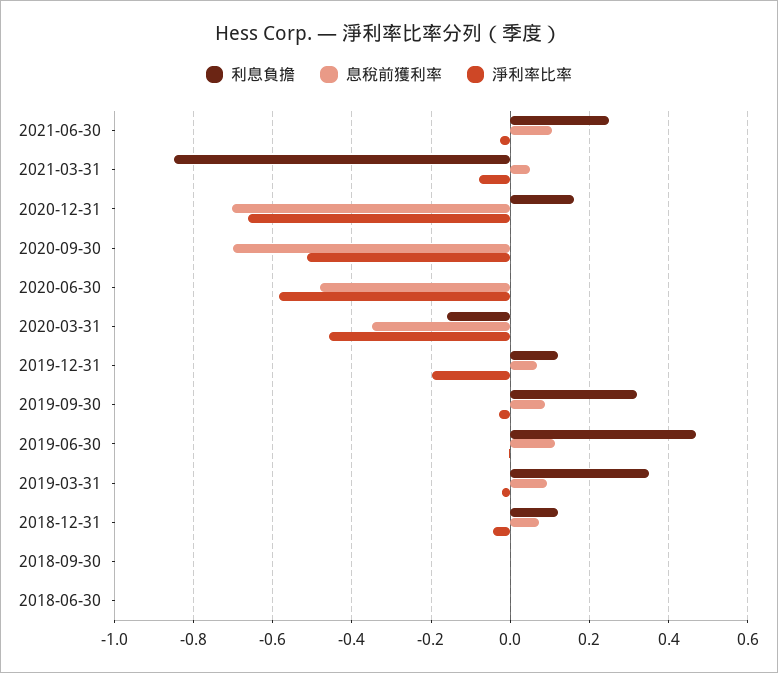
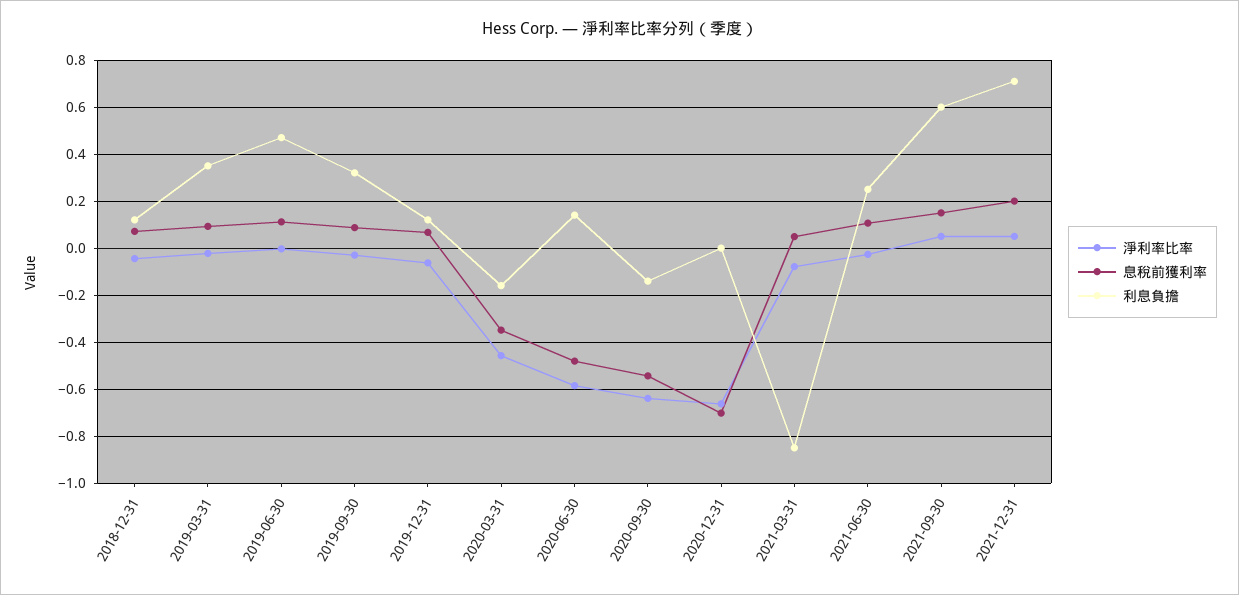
利息負擔, 2020-12-31: 0.16 -> 0
利息負擔, 2020-09-30: 0 -> -0.15
息稅前獲利率, 2020-09-30: -0.7 -> -0.55
淨利率比率, 2020-09-30: -0.52 -> -0.65
利息負擔, 2020-06-30: 0 -> 0.15
淨利率比率, 2019-12-31: -0.2 -> -0.05
利息負擔, 2018-09-30: 0 -> none
息稅前獲利率, 2018-09-30: 0 -> none
淨利率比率, 2018-09-30: 0 -> none
利息負擔, 2018-06-30: 0 -> none
息稅前獲利率, 2018-06-30: 0 -> none
淨利率比率, 2018-06-30: 0 -> none
淨利率比率, 2021-09-30: none -> 0.05
息稅前獲利率, 2021-09-30: none -> 0.15
利息負擔, 2021-09-30: none -> 0.6
淨利率比率, 2021-12-31: none -> 0.05
息稅前獲利率, 2021-12-31: none -> 0.2
利息負擔, 2021-12-31: none -> 0.7

